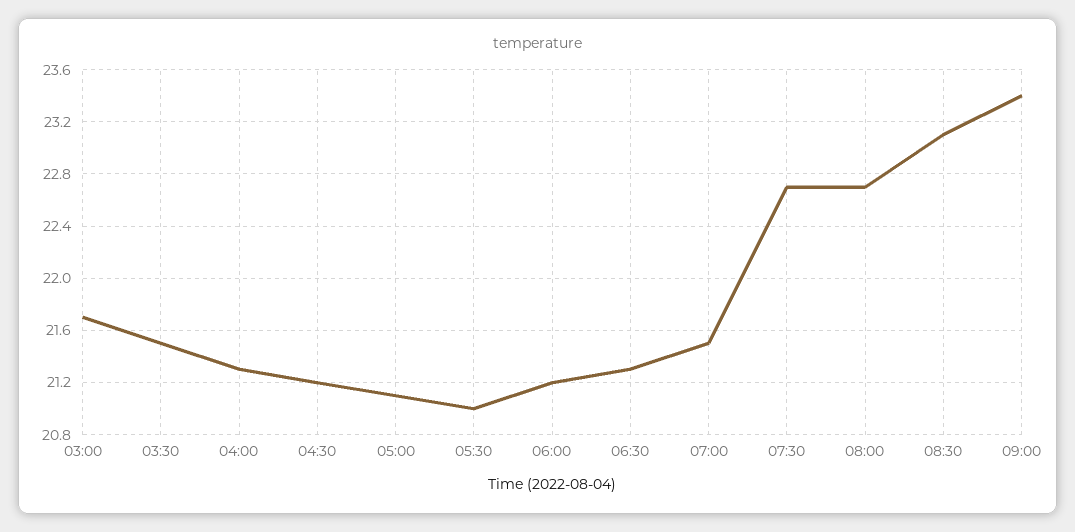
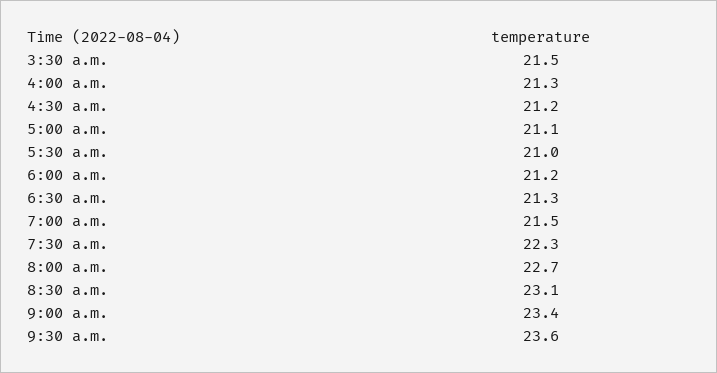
03:00: 21.7 -> none
07:30: 22.7 -> 22.3
9:30 a.m.: none -> 23.6

